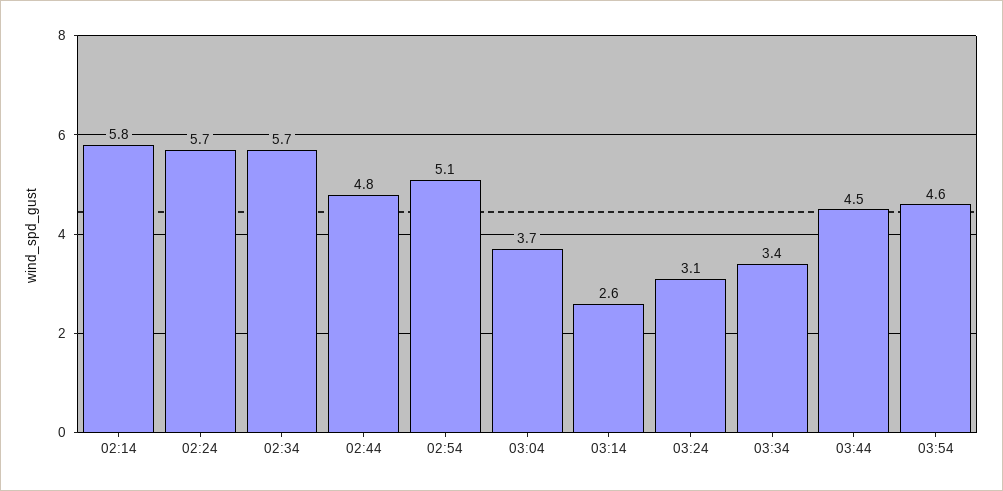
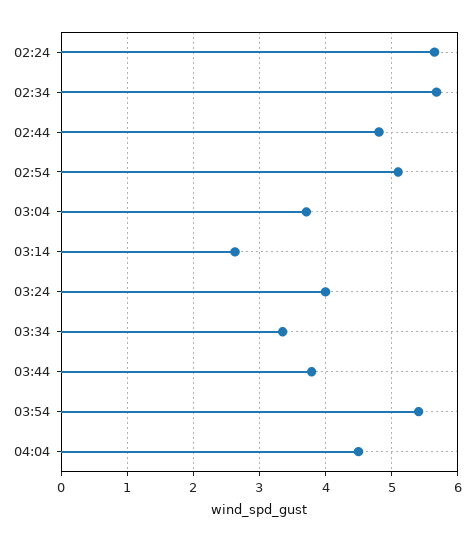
02:14: 5.8 -> none
03:24: 3.1 -> 4
03:44: 4.5 -> 3.8
03:54: 4.6 -> 5.4
04:04: none -> 4.5

